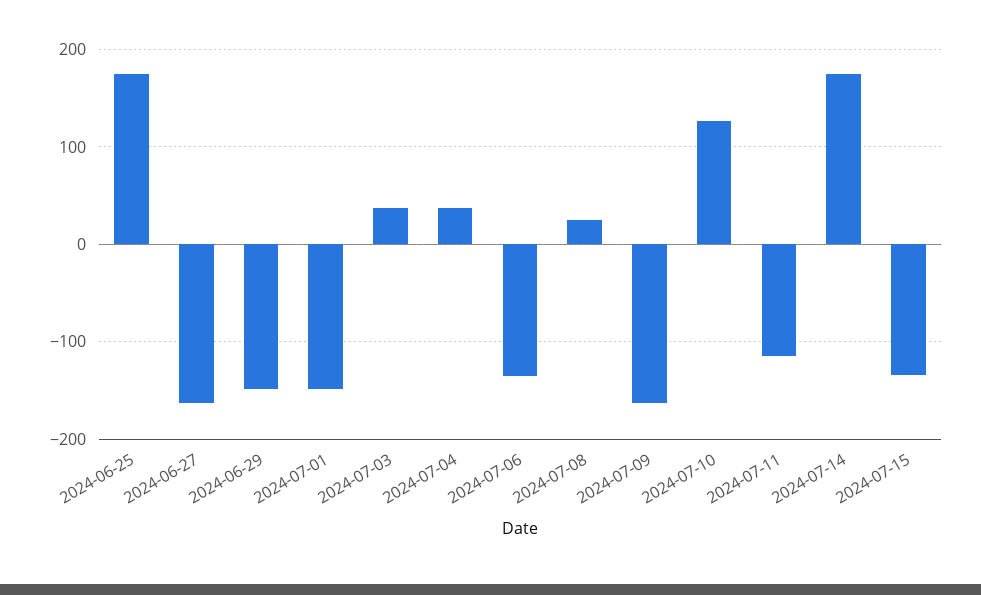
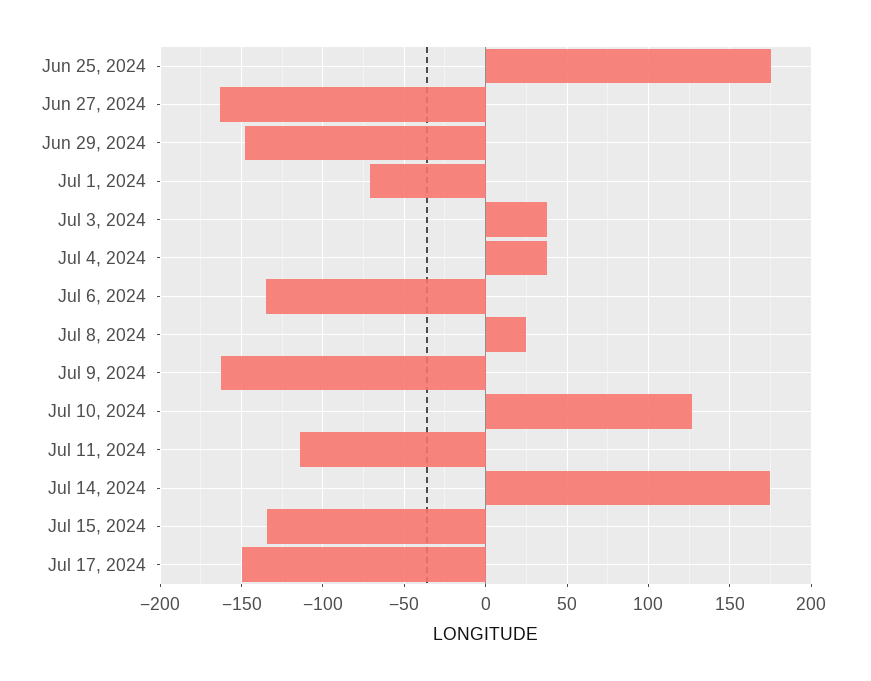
2024-07-01: -150 -> -70
Jul 17, 2024: none -> -150

